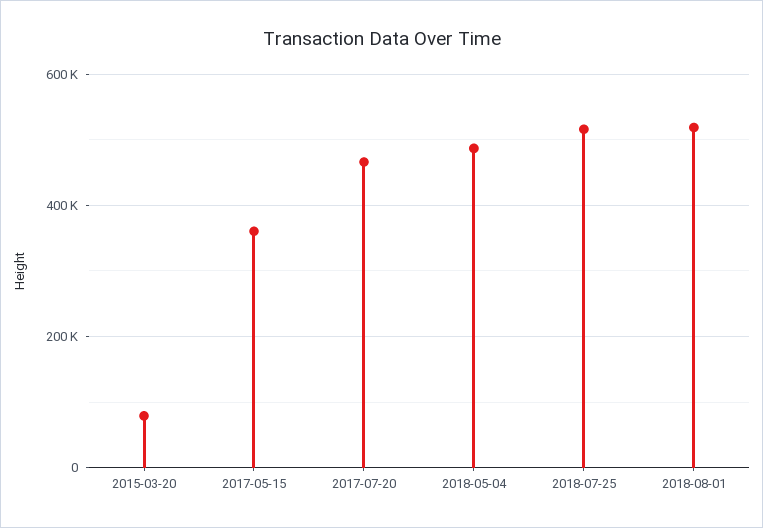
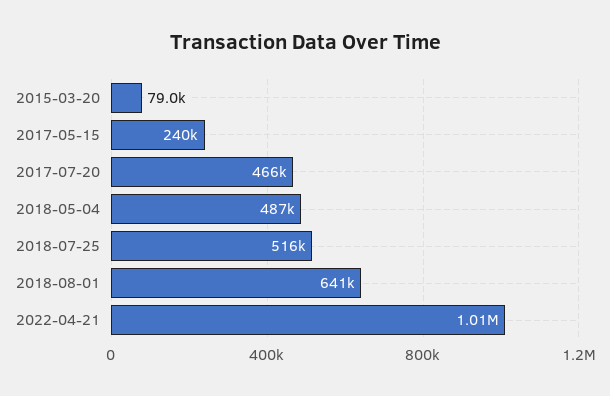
2017-05-15: 360000 -> 240000
2018-08-01: 520000 -> 641000
2022-04-21: none -> 1010000

